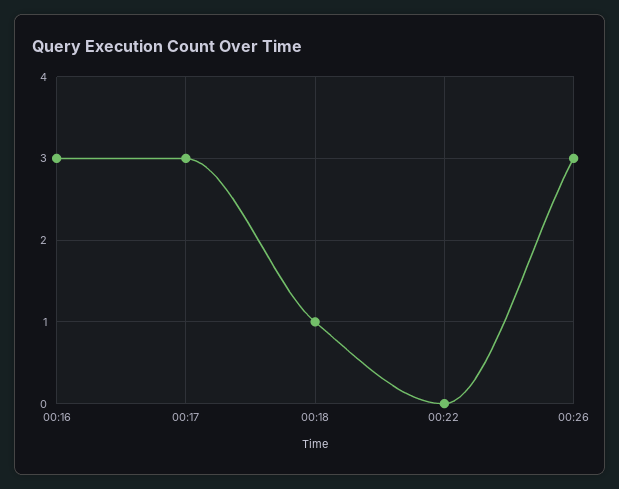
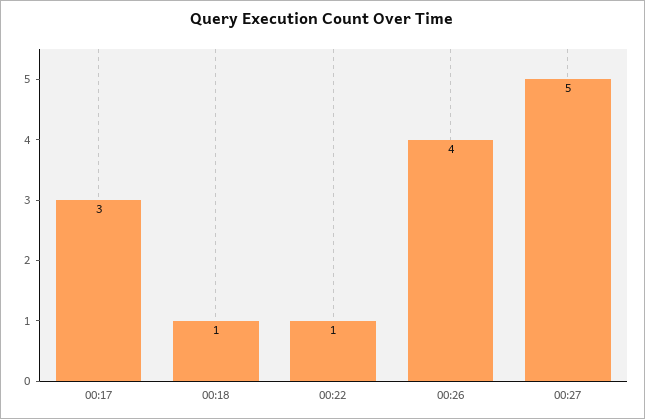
00:16: 3 -> none
00:22: 0 -> 1
00:26: 3 -> 4
00:27: none -> 5

